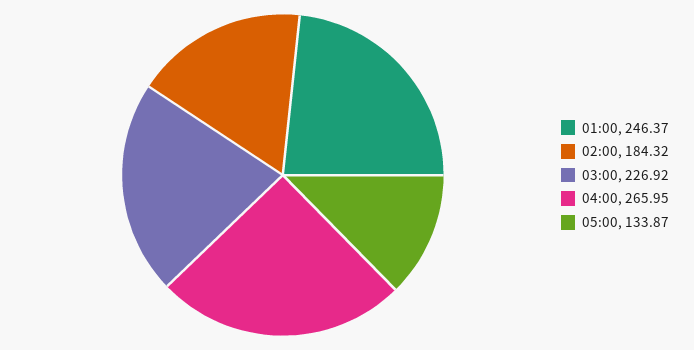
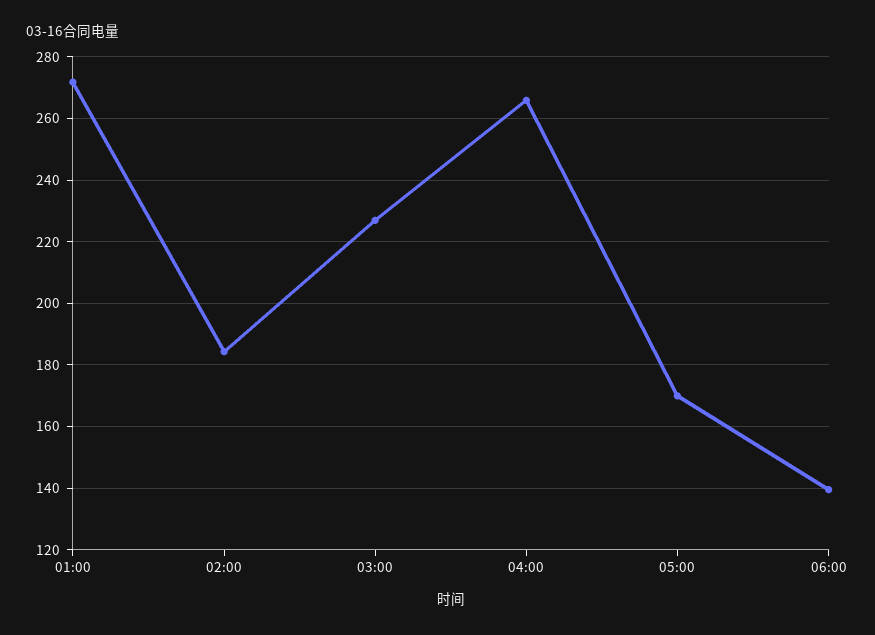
01:00: 246.37 -> 272
05:00: 133.87 -> 170
06:00: none -> 140

